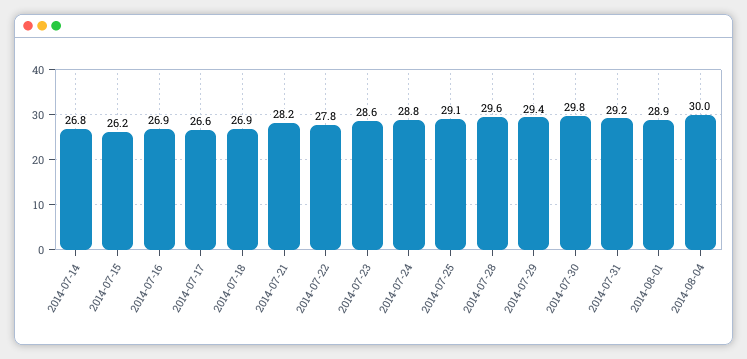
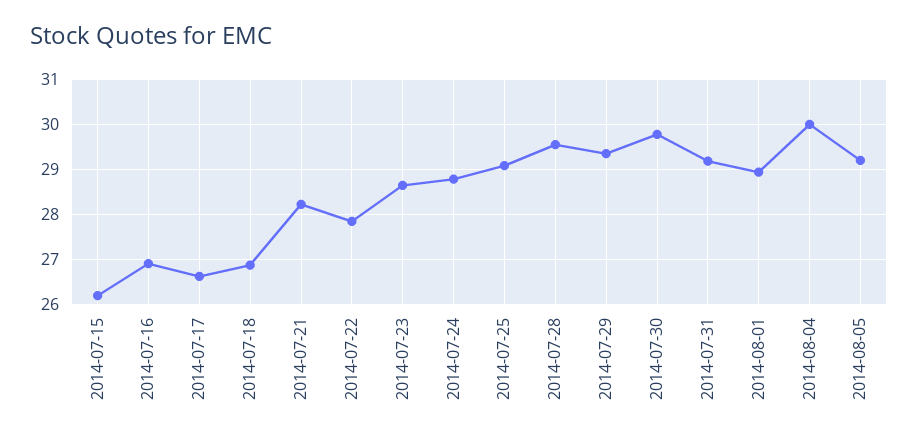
2014-07-14: 26.8 -> none
2014-08-05: none -> 29.2

